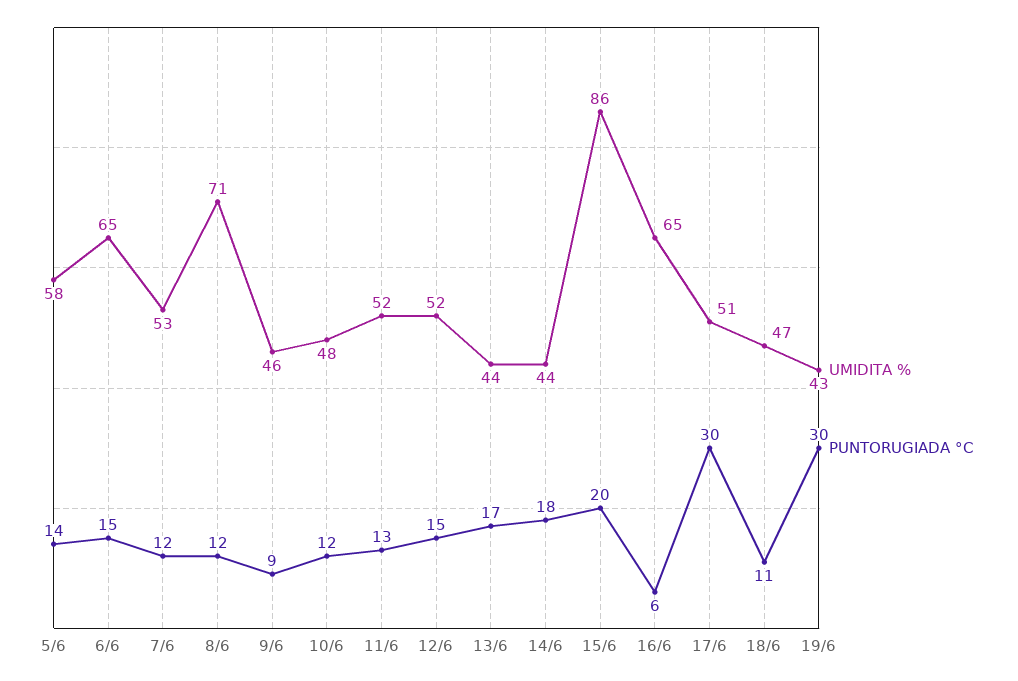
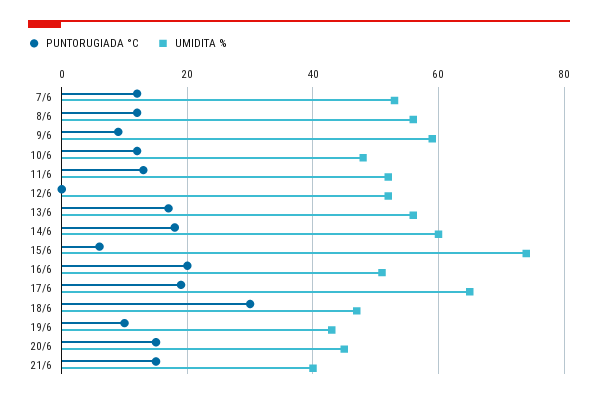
UMIDITA %, 5/6: 58 -> none
PUNTORUGIADA °C, 5/6: 14 -> none
UMIDITA %, 6/6: 65 -> none
PUNTORUGIADA °C, 6/6: 15 -> none
UMIDITA %, 8/6: 71 -> 55
UMIDITA %, 9/6: 46 -> 60
PUNTORUGIADA °C, 12/6: 15 -> 0
UMIDITA %, 13/6: 44 -> 55
UMIDITA %, 14/6: 44 -> 60
UMIDITA %, 15/6: 86 -> 75
PUNTORUGIADA °C, 15/6: 20 -> 5
UMIDITA %, 16/6: 65 -> 50
PUNTORUGIADA °C, 16/6: 6 -> 20
UMIDITA %, 17/6: 51 -> 65
PUNTORUGIADA °C, 17/6: 30 -> 20
PUNTORUGIADA °C, 18/6: 11 -> 30
PUNTORUGIADA °C, 19/6: 30 -> 10
PUNTORUGIADA °C, 20/6: none -> 15
UMIDITA %, 20/6: none -> 45
PUNTORUGIADA °C, 21/6: none -> 15
UMIDITA %, 21/6: none -> 40

